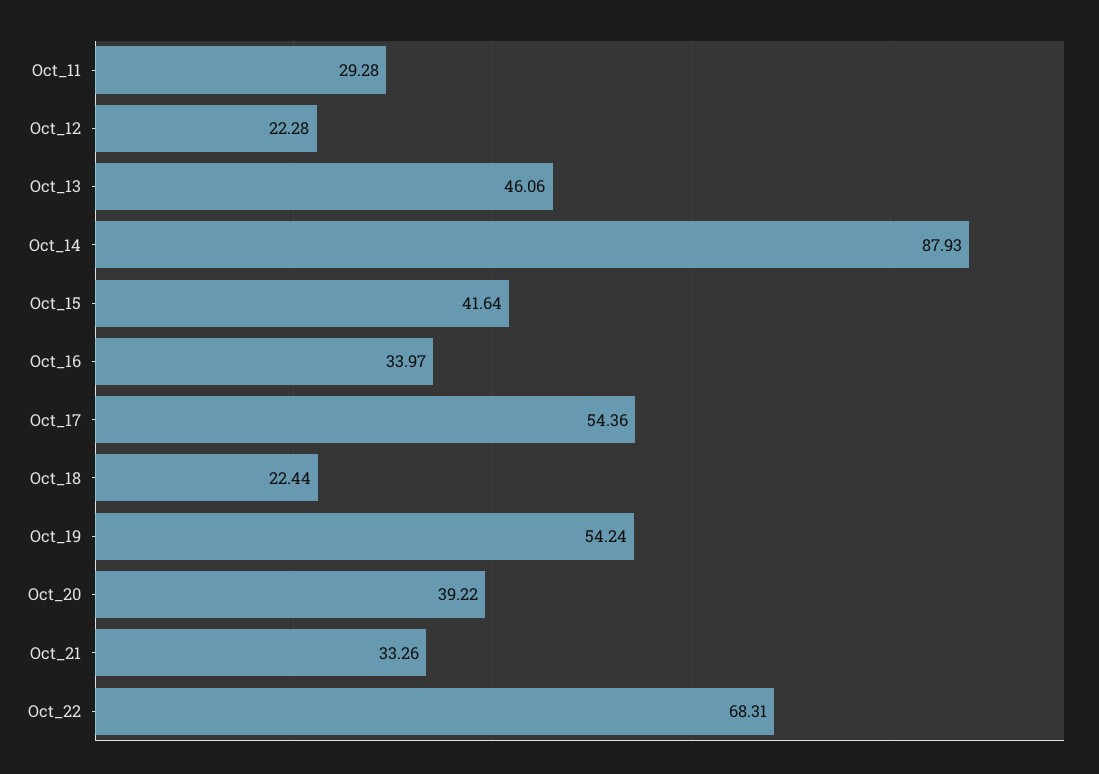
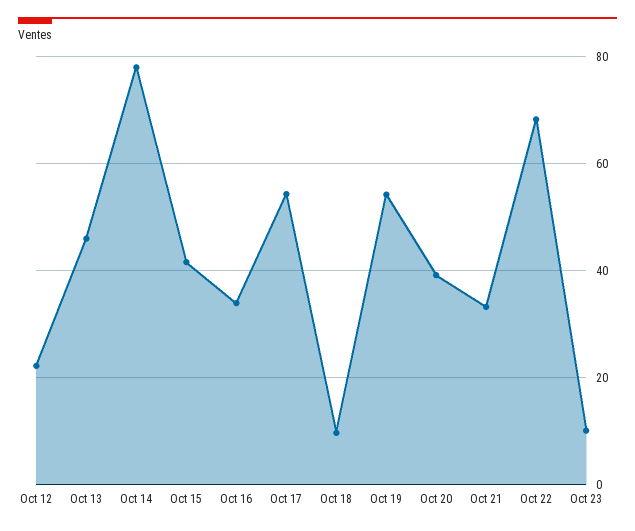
Oct_11: 29.28 -> none
Oct_14: 87.93 -> 78
Oct_18: 22.44 -> 10
Oct 23: none -> 10

